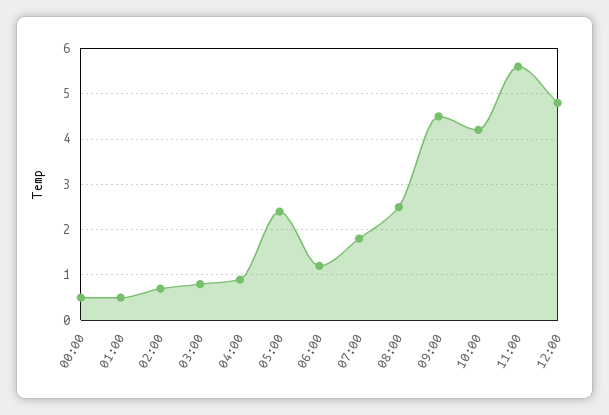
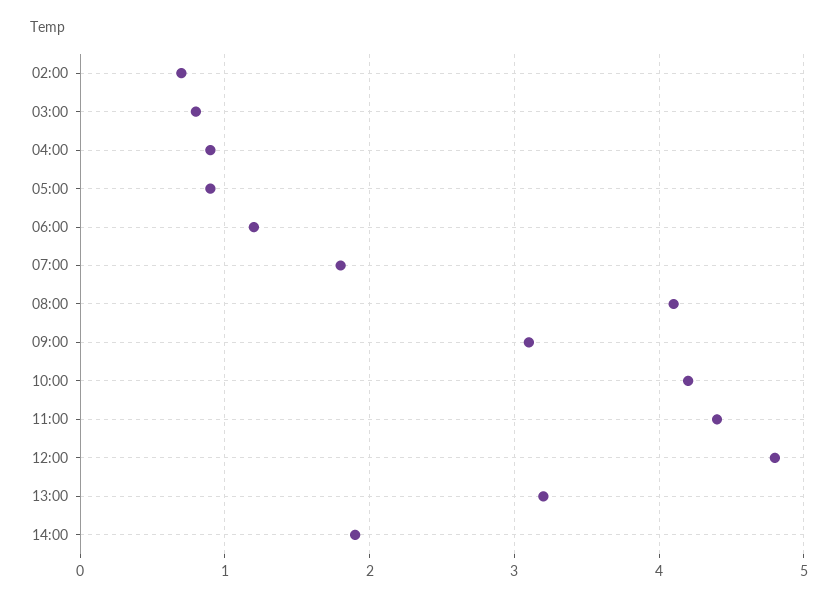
00:00: 0.5 -> none
01:00: 0.5 -> none
05:00: 2.5 -> 0.9
08:00: 2.5 -> 4.1
09:00: 4.5 -> 3.1
11:00: 5.5 -> 4.4
13:00: none -> 3.2
14:00: none -> 1.9

